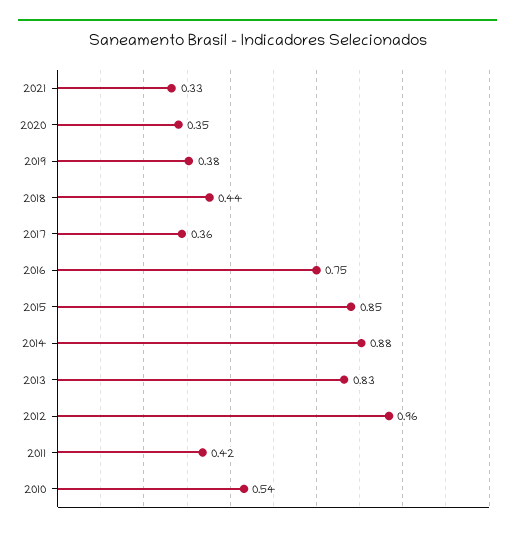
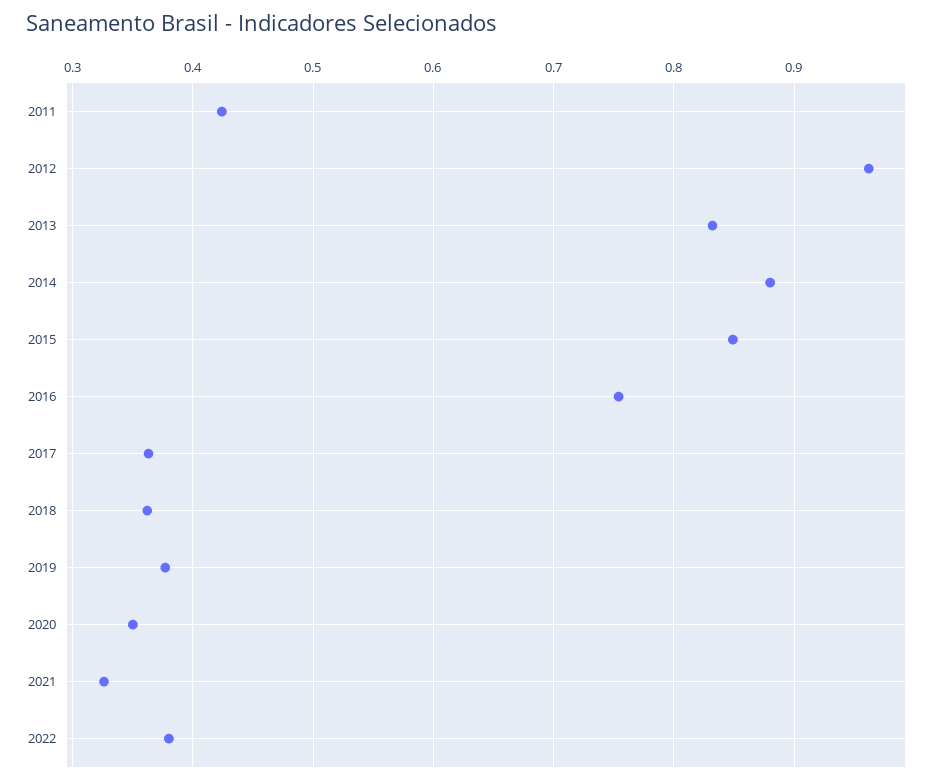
2018: 0.44 -> 0.36
2010: 0.54 -> none
2022: none -> 0.38

